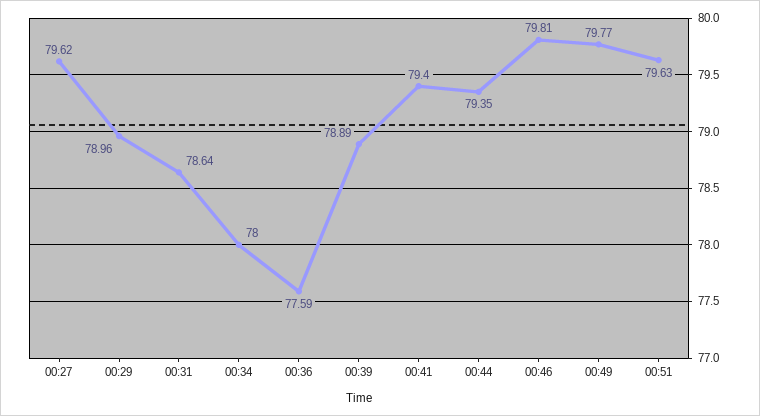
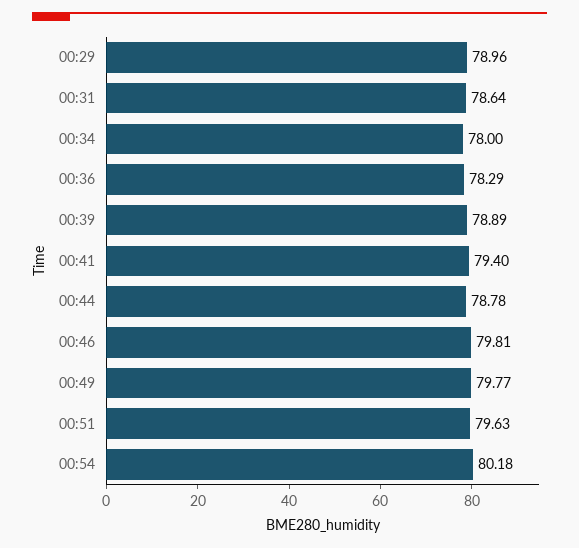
00:27: 79.62 -> none
00:36: 77.59 -> 78.29
00:44: 79.35 -> 78.78
00:54: none -> 80.18

